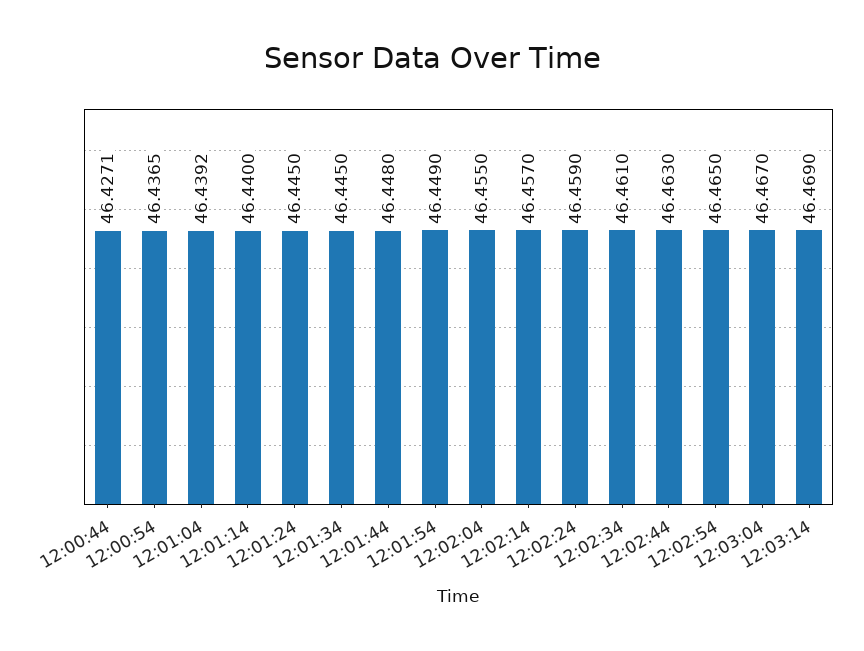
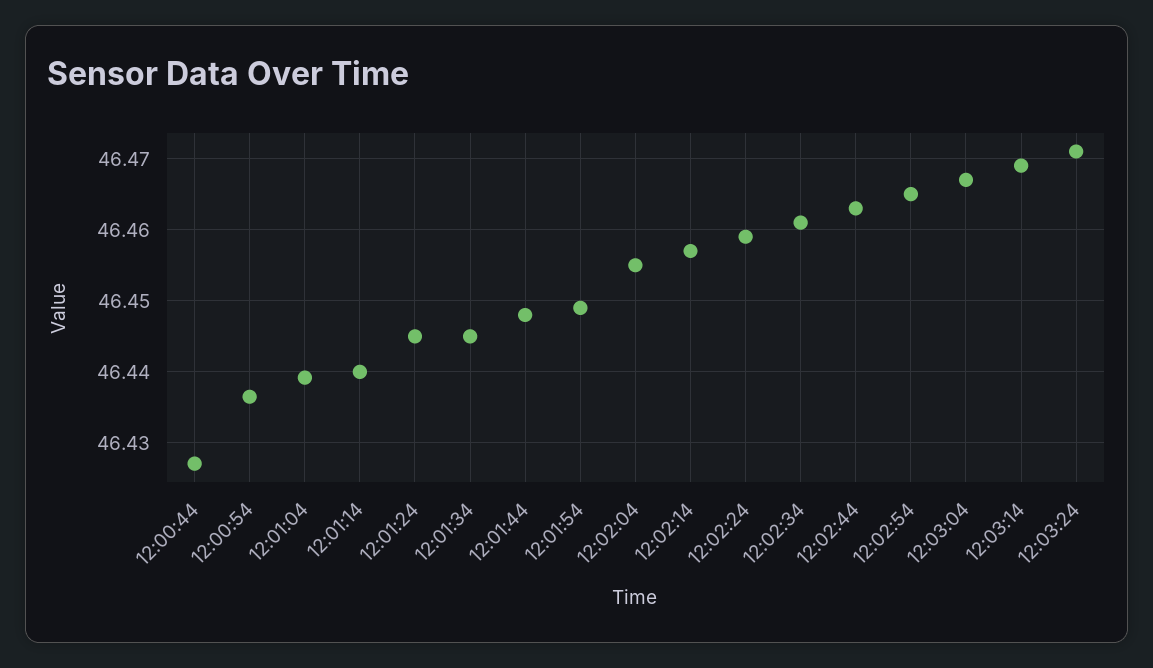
12:03:24: none -> 46.471

